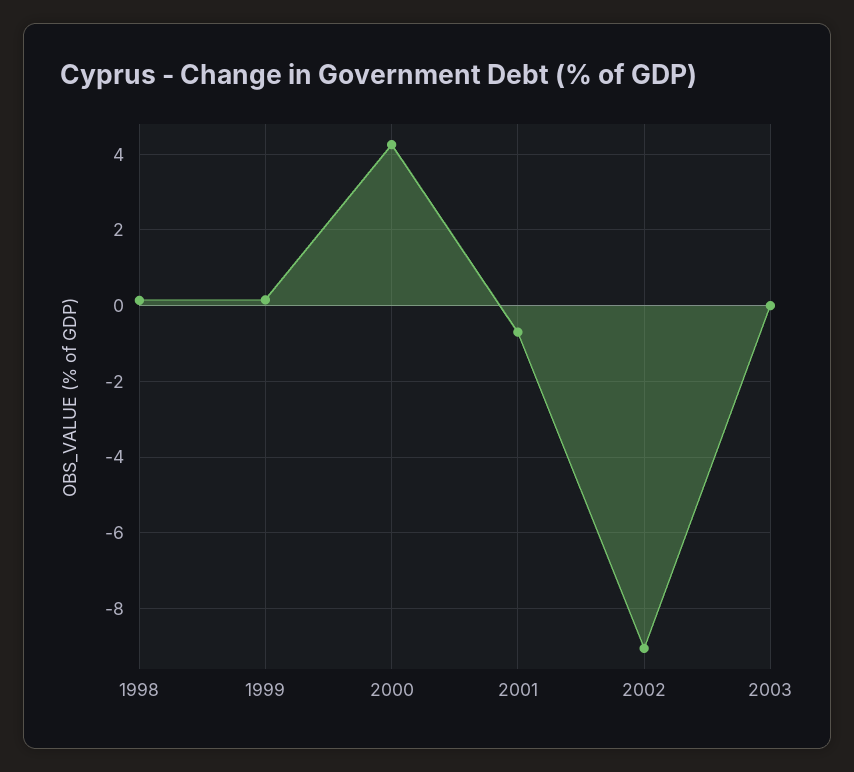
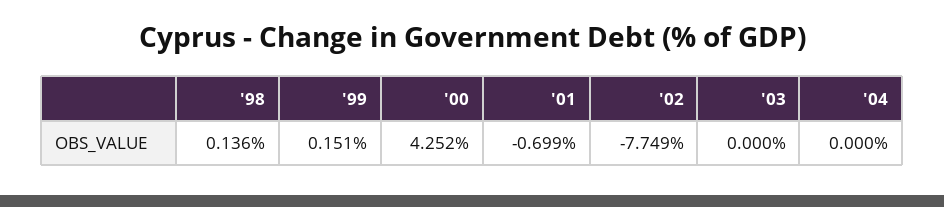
2002: -9 -> -7.749
'04: none -> 0

